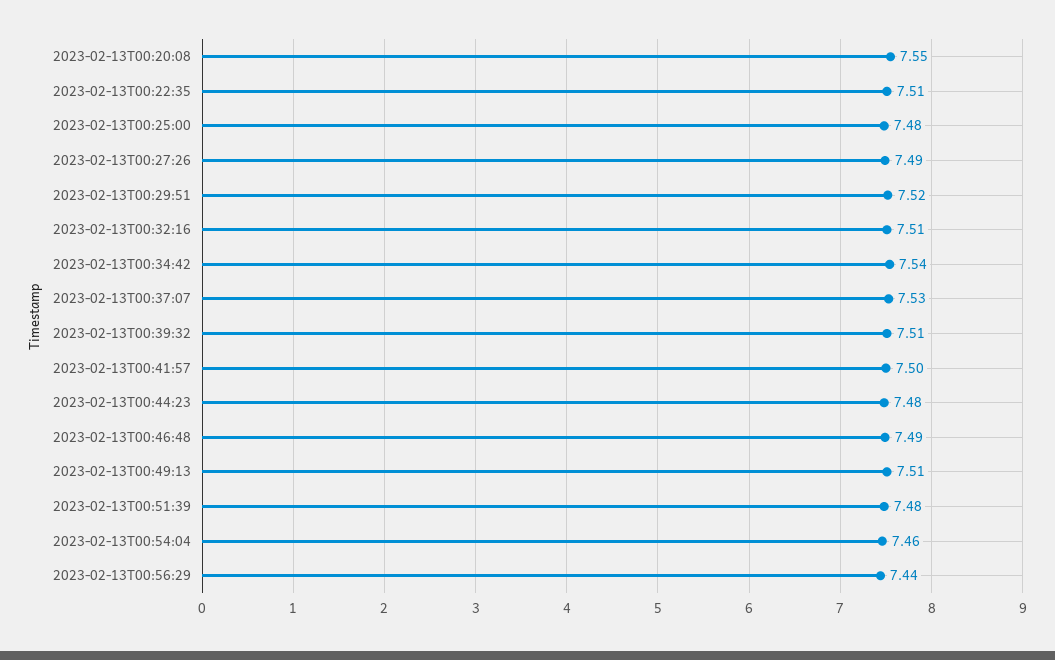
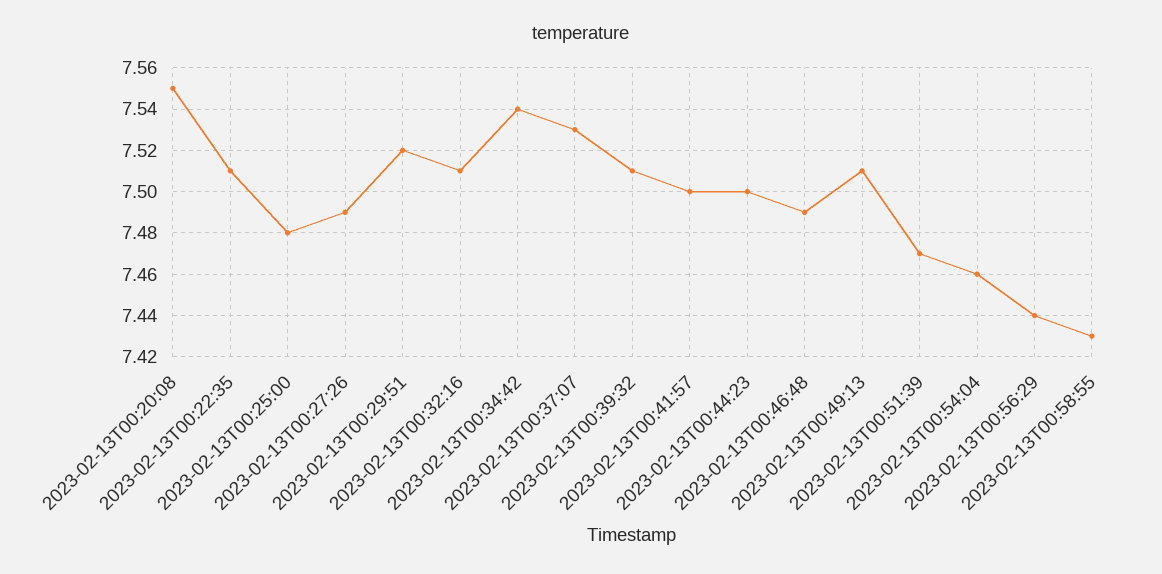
2023-02-13T00:44:23: 7.48 -> 7.5
2023-02-13T00:51:39: 7.48 -> 7.47
2023-02-13T00:58:55: none -> 7.43

